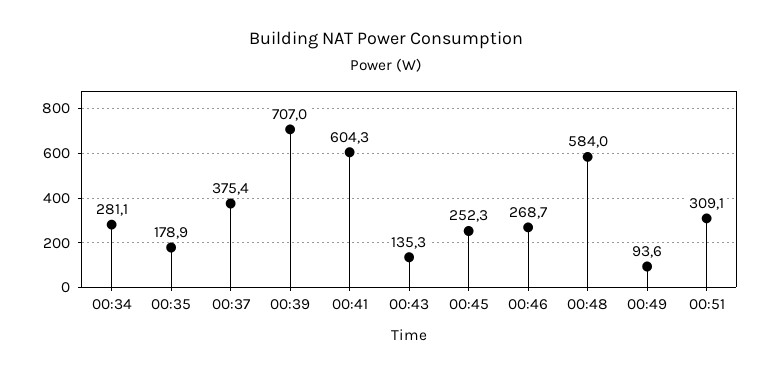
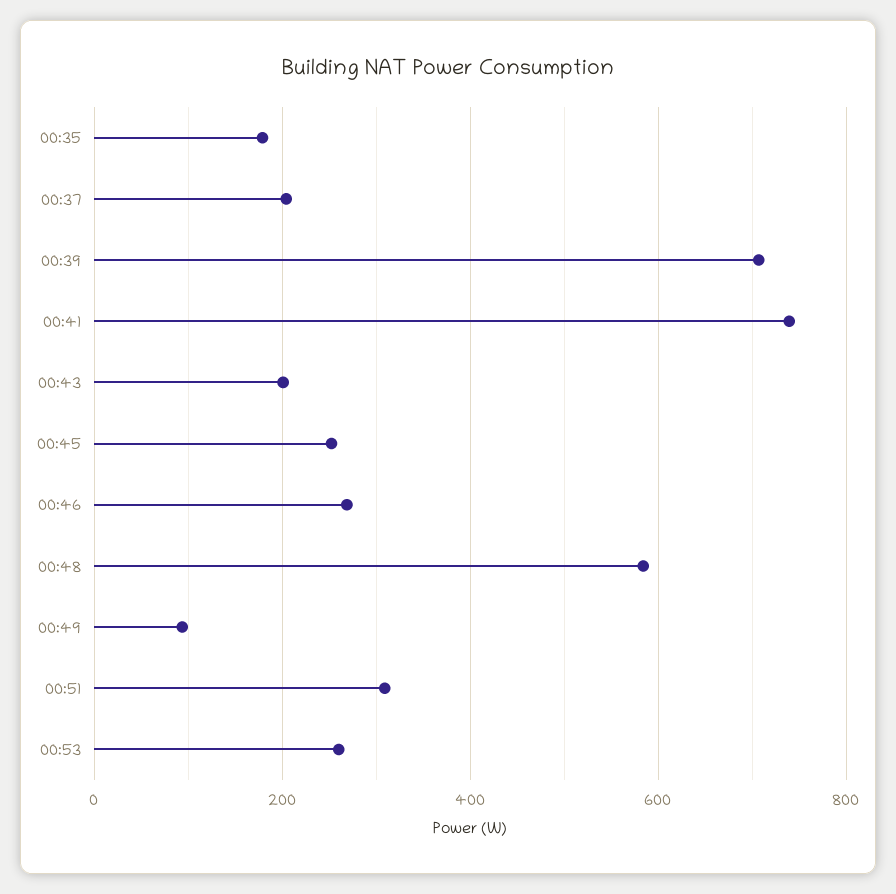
00:34: 281.1 -> none
00:37: 375.4 -> 200
00:41: 604.3 -> 740
00:43: 135.3 -> 200
00:53: none -> 260

